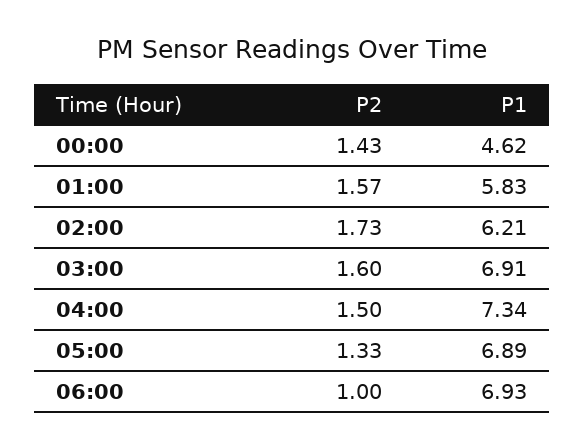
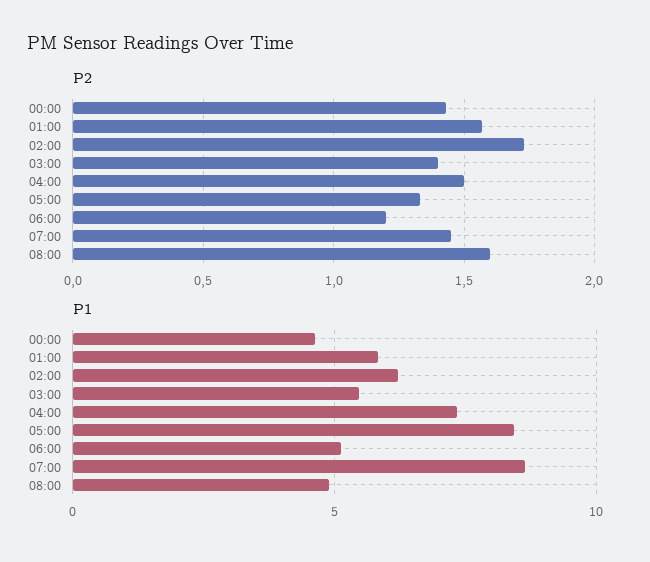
P2, 03:00: 1.6 -> 1.4
P1, 03:00: 6.91 -> 5.5
P1, 05:00: 6.89 -> 8.5
P2, 06:00: 1 -> 1.2
P1, 06:00: 6.93 -> 5
P2, 07:00: none -> 1.45
P2, 08:00: none -> 1.6
P1, 07:00: none -> 8.5
P1, 08:00: none -> 5

